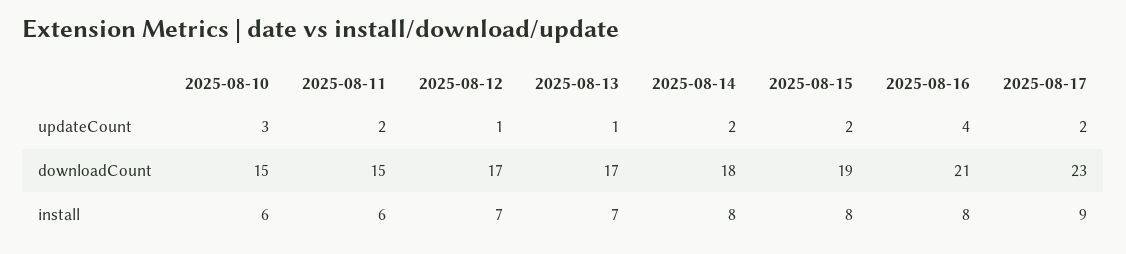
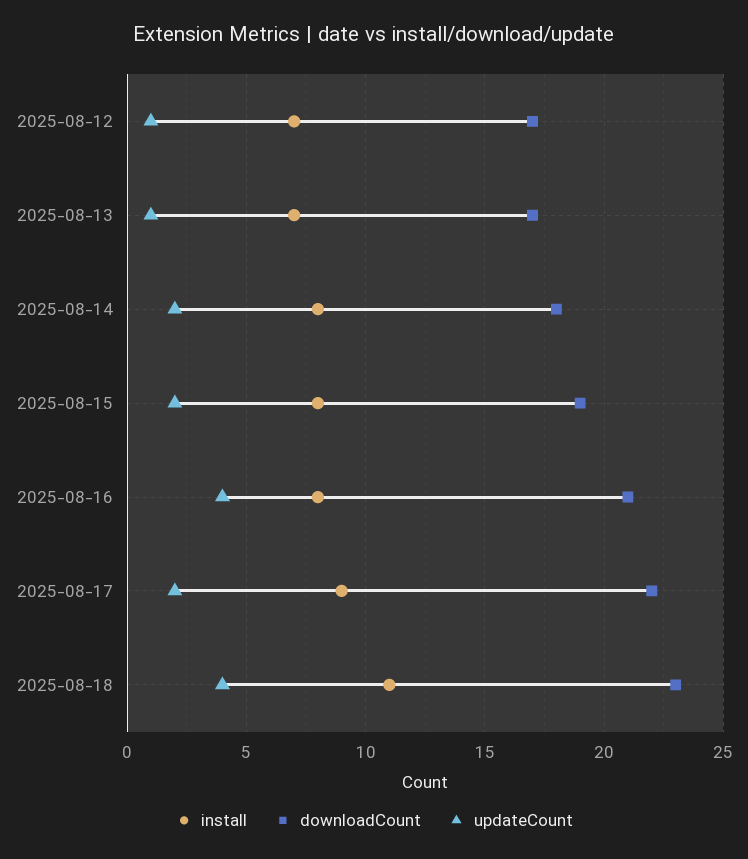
updateCount, 2025-08-10: 3 -> none
updateCount, 2025-08-11: 2 -> none
downloadCount, 2025-08-10: 15 -> none
downloadCount, 2025-08-11: 15 -> none
downloadCount, 2025-08-17: 23 -> 22
install, 2025-08-10: 6 -> none
install, 2025-08-11: 6 -> none
install, 2025-08-18: none -> 11
downloadCount, 2025-08-18: none -> 23
updateCount, 2025-08-18: none -> 4

